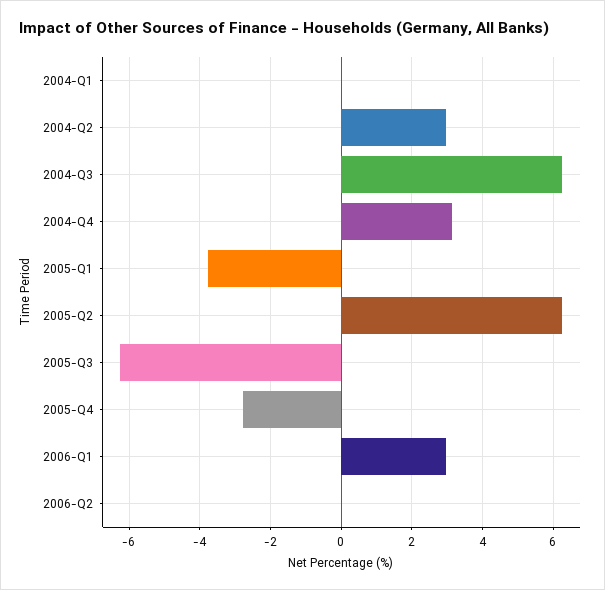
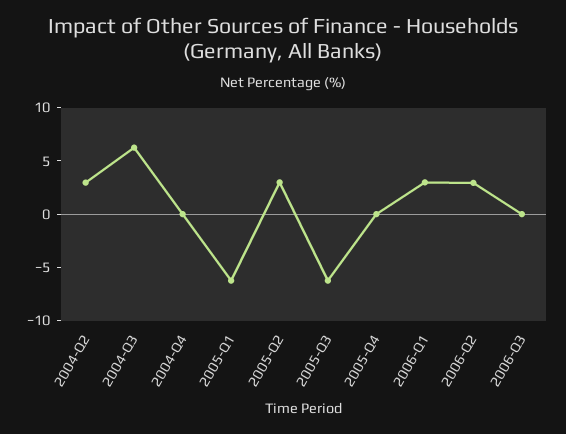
2004-Q1: 0 -> none
2004-Q4: 3.2 -> 0
2005-Q1: -3.8 -> -6
2005-Q2: 6.2 -> 3
2005-Q4: -2.8 -> 0
2006-Q2: 0 -> 3
2006-Q3: none -> 0

